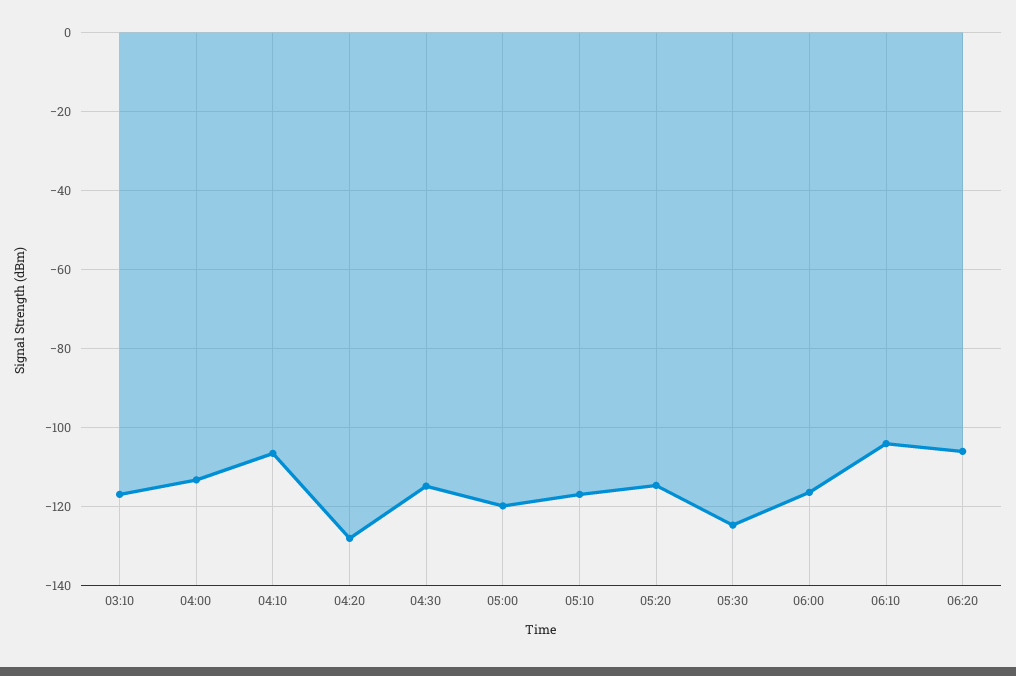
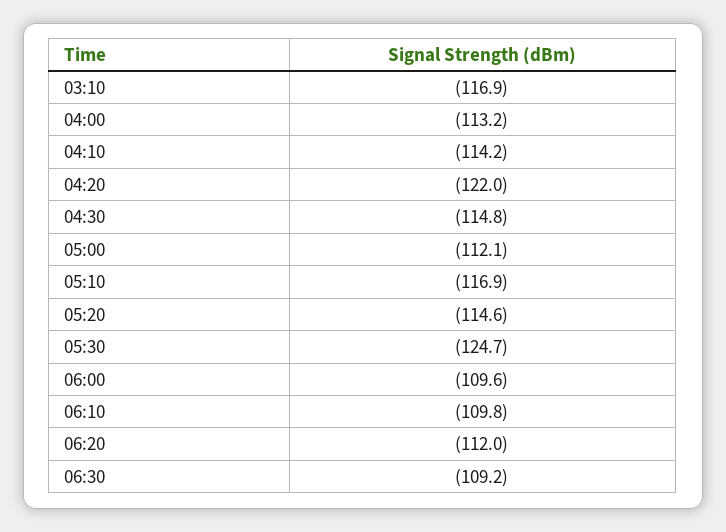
04:10: -106 -> -114.2
04:20: -128 -> -122
05:00: -120 -> -112.1
06:00: -116 -> -109.6
06:10: -104 -> -109.8
06:20: -106 -> -112
06:30: none -> -109.2

